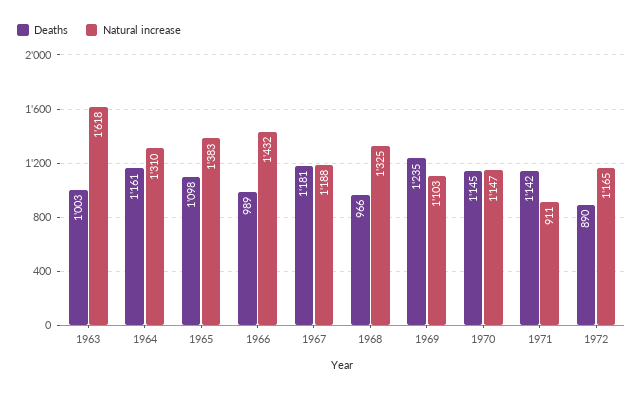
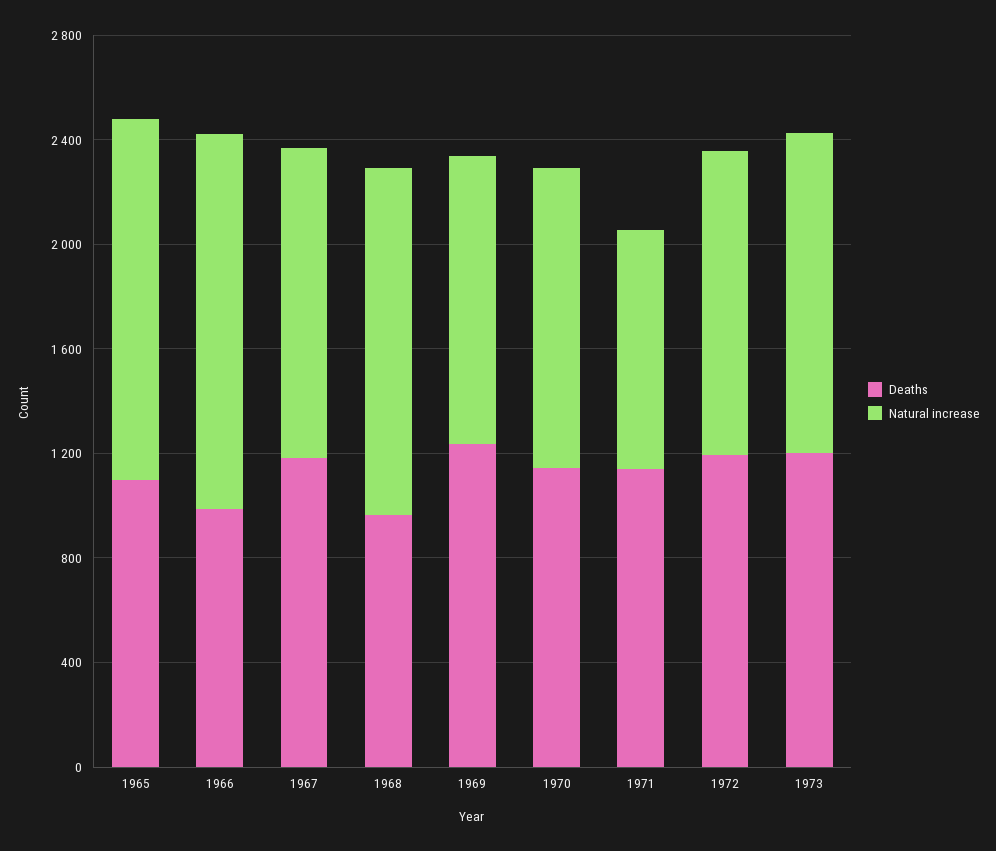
Deaths, 1963: 1003 -> none
Natural increase, 1963: 1618 -> none
Deaths, 1964: 1161 -> none
Natural increase, 1964: 1310 -> none
Deaths, 1972: 890 -> 1200
Deaths, 1973: none -> 1200
Natural increase, 1973: none -> 1200

